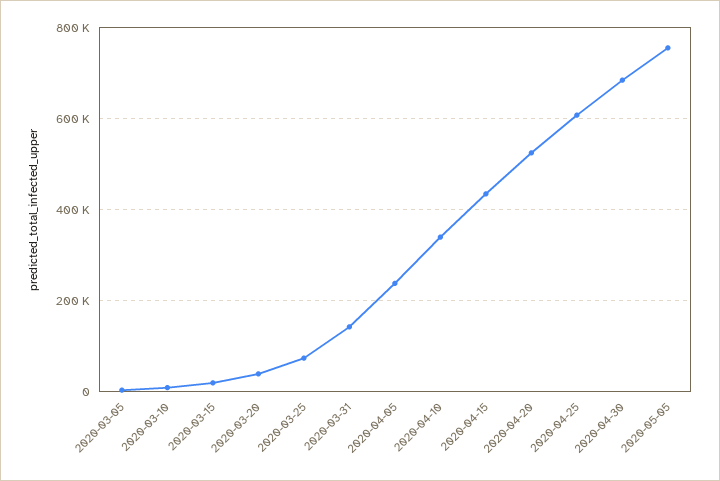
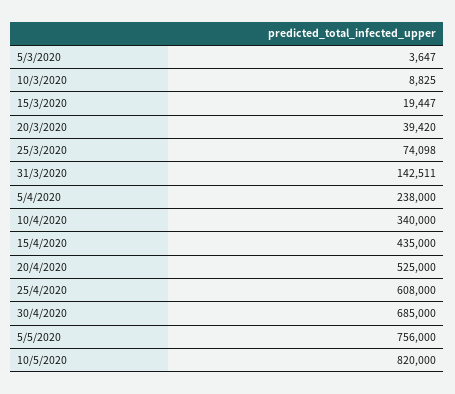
10/5/2020: none -> 820000

